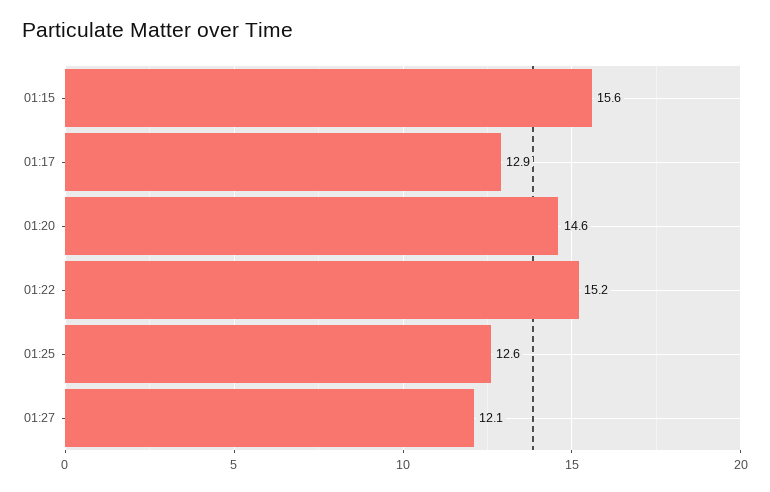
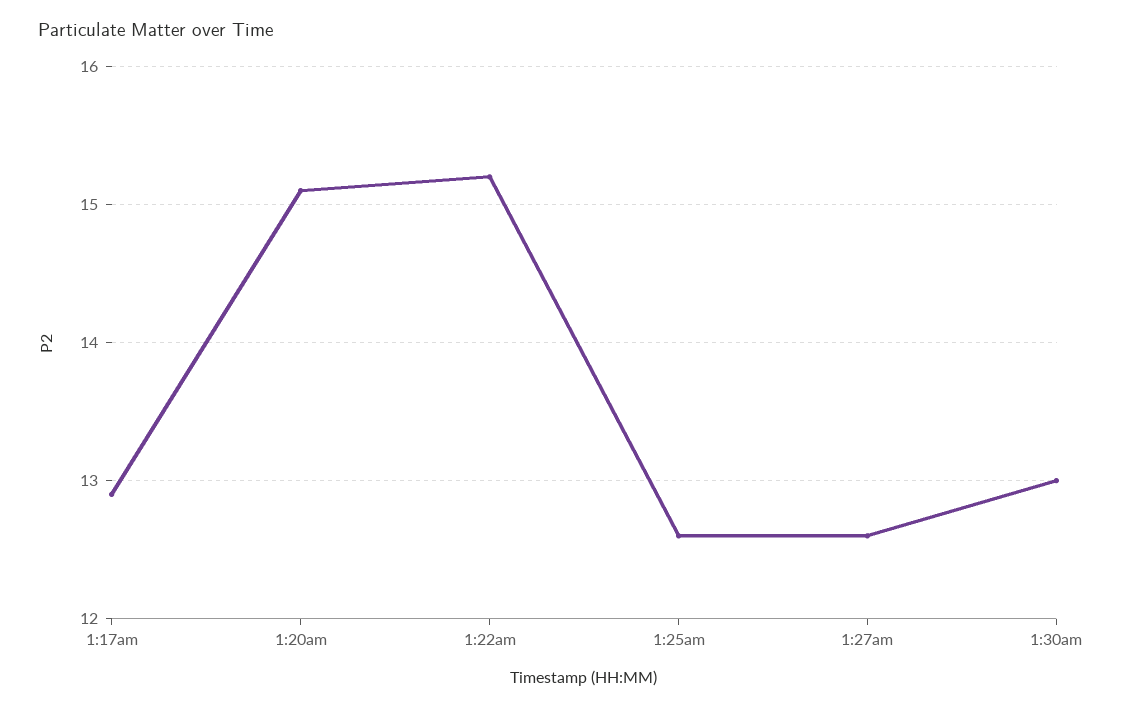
01:15: 15.6 -> none
01:20: 14.6 -> 15.1
01:27: 12.1 -> 12.6
1:30am: none -> 13

